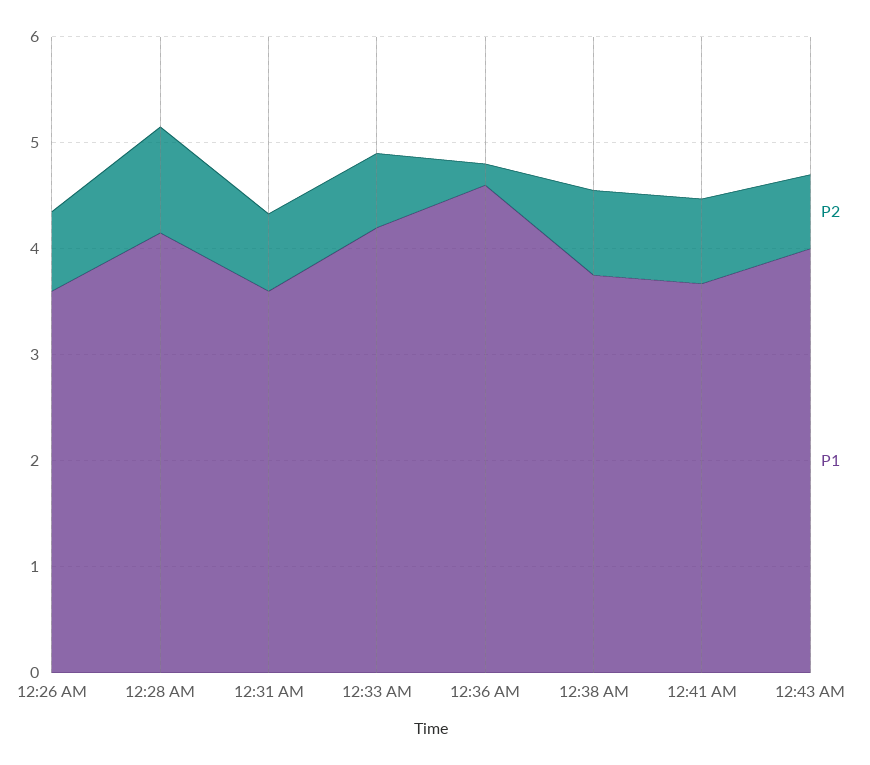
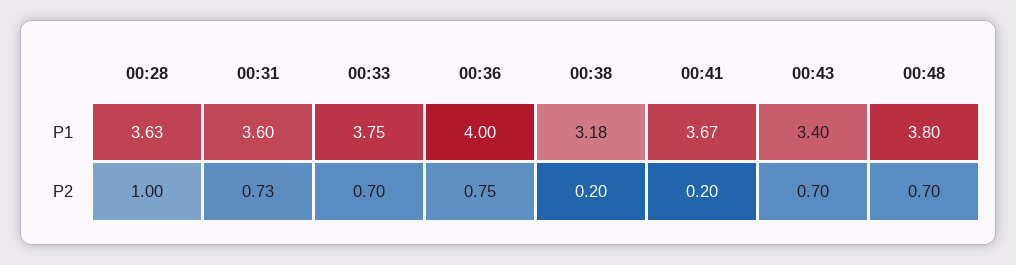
P2, 12:26 AM: 0.8 -> none
P1, 12:26 AM: 3.6 -> none
P1, 12:28 AM: 4.2 -> 3.63
P1, 12:33 AM: 4.2 -> 3.75
P2, 12:36 AM: 0.2 -> 0.75
P1, 12:36 AM: 4.6 -> 4
P2, 12:38 AM: 0.8 -> 0.2
P1, 12:38 AM: 3.8 -> 3.18
P2, 12:41 AM: 0.8 -> 0.2
P1, 12:43 AM: 4 -> 3.4
P1, 00:48: none -> 3.8
P2, 00:48: none -> 0.7

